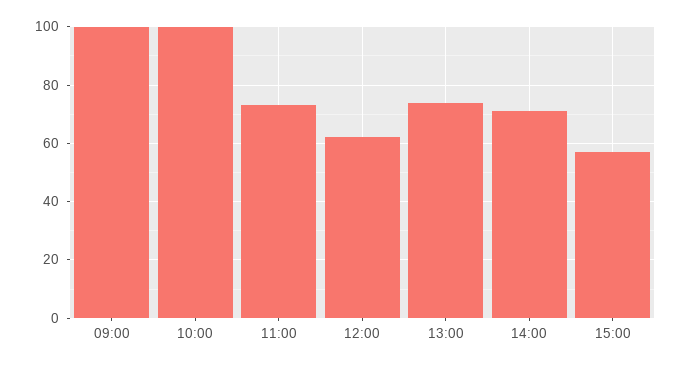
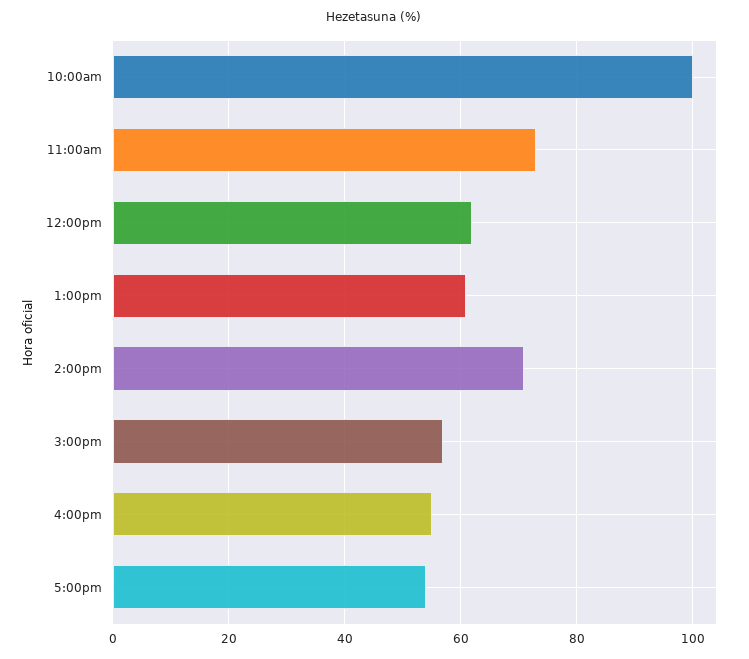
09:00: 100 -> none
13:00: 75 -> 60
4:00pm: none -> 55
5:00pm: none -> 55

